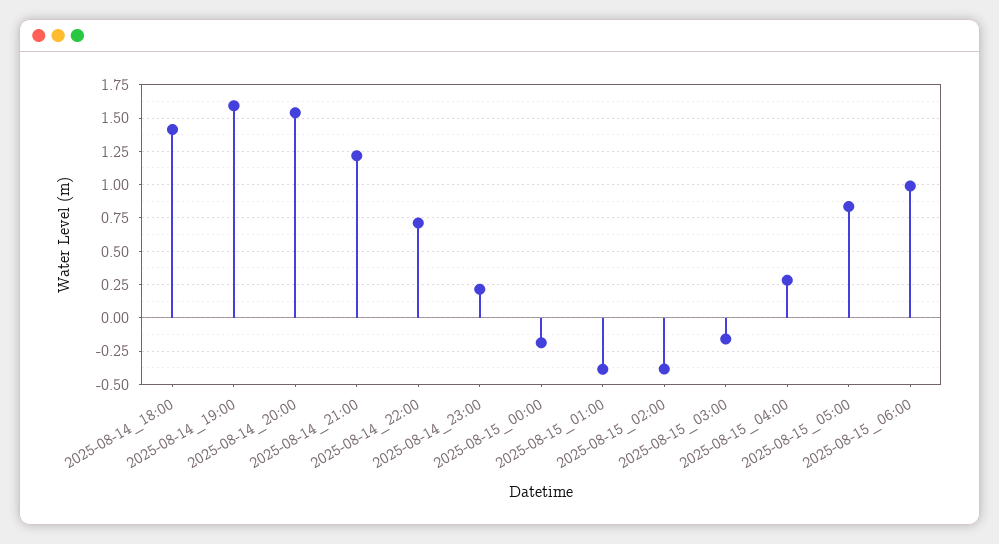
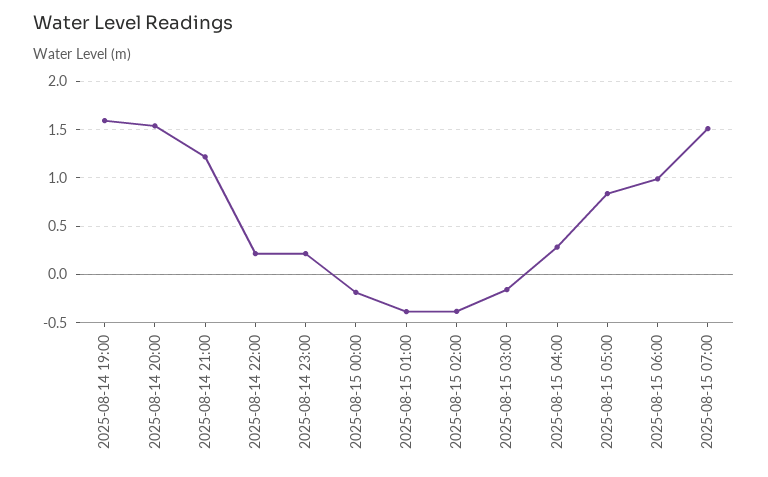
2025-08-14_18:00: 1.4 -> none
2025-08-14_22:00: 0.7 -> 0.2
2025-08-15 07:00: none -> 1.5

